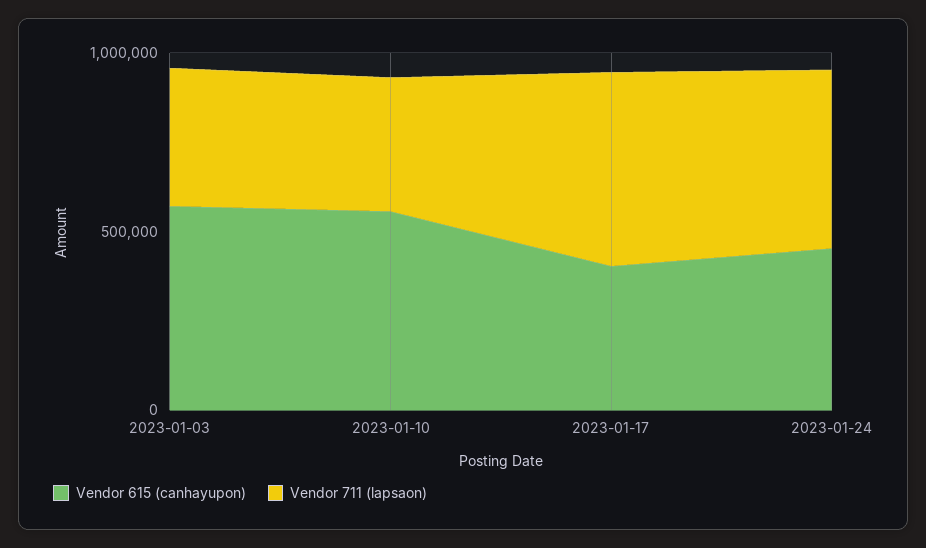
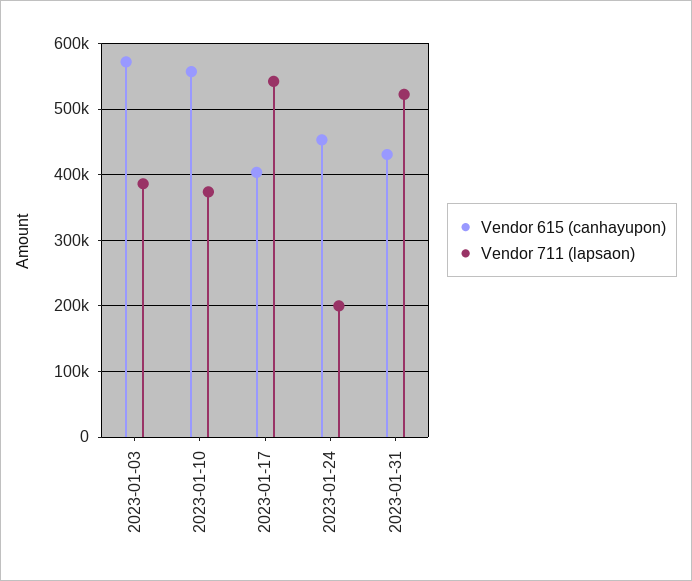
Vendor 711 (lapsaon), 2023-01-24: 500000 -> 200000
Vendor 615 (canhayupon), 2023-01-31: none -> 430000
Vendor 711 (lapsaon), 2023-01-31: none -> 520000

